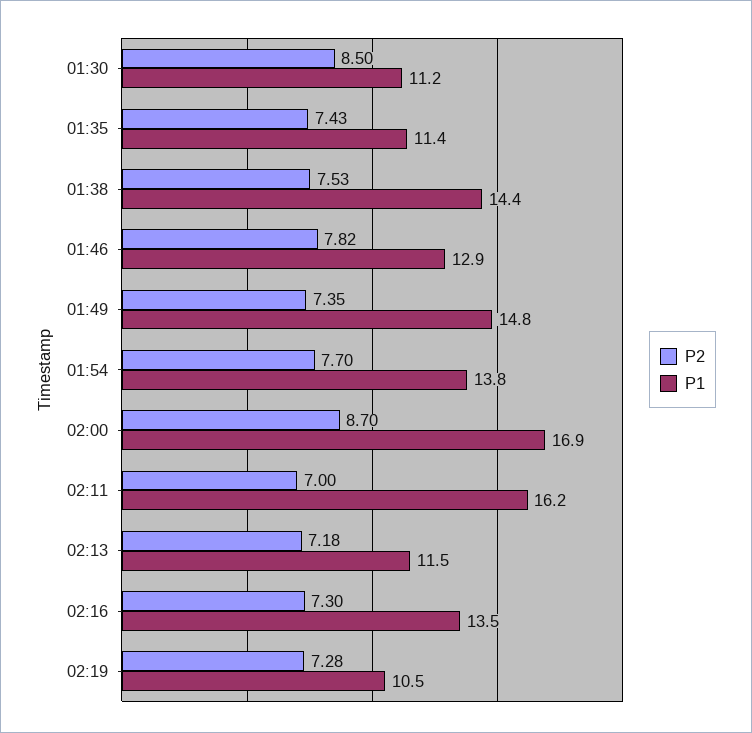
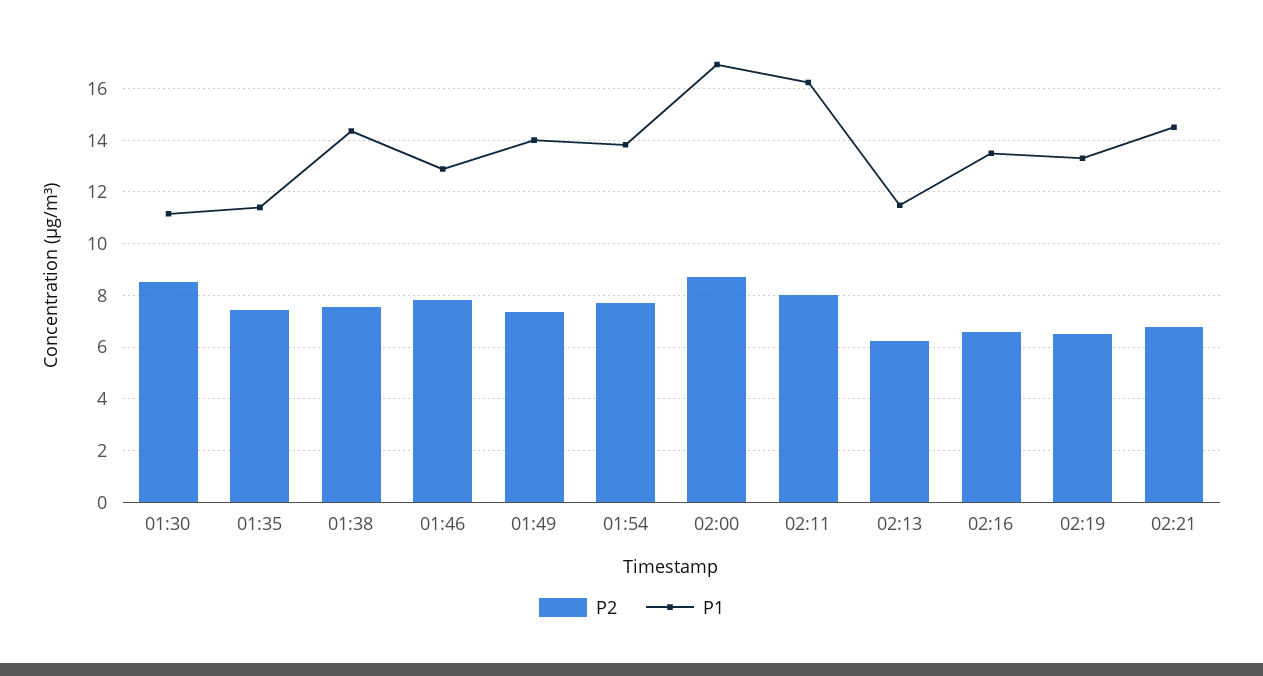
P1, 01:49: 14.8 -> 14
P2, 02:11: 7 -> 8
P2, 02:13: 7.18 -> 6.25
P2, 02:16: 7.3 -> 6.5
P2, 02:19: 7.28 -> 6.5
P1, 02:19: 10.5 -> 13.25
P2, 02:21: none -> 6.75
P1, 02:21: none -> 14.5

